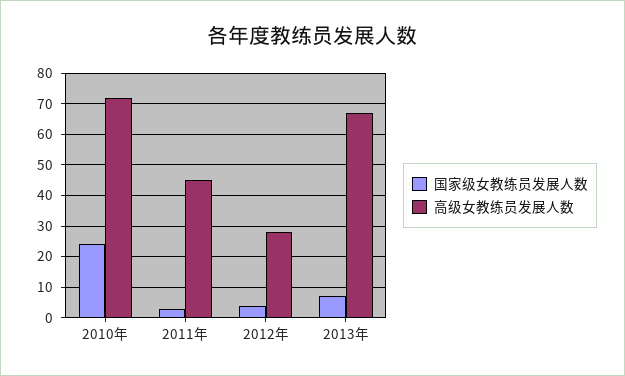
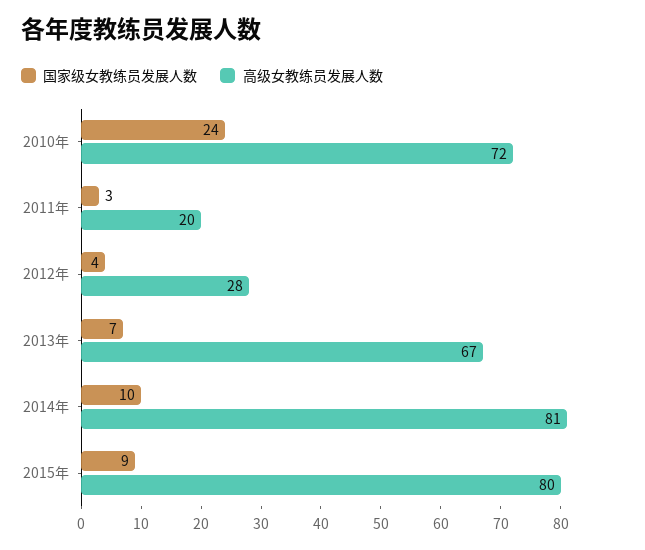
高级女教练员发展人数, 2011年: 45 -> 20
国家级女教练员发展人数, 2014年: none -> 10
高级女教练员发展人数, 2014年: none -> 81
国家级女教练员发展人数, 2015年: none -> 9
高级女教练员发展人数, 2015年: none -> 80

